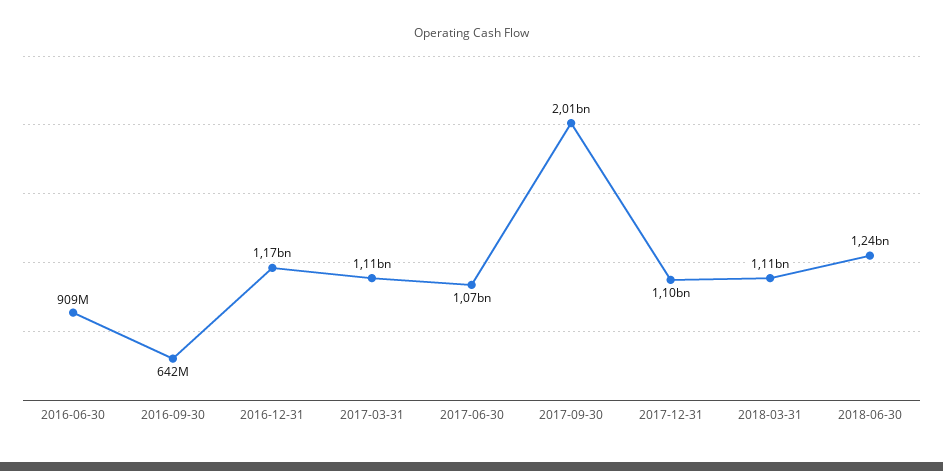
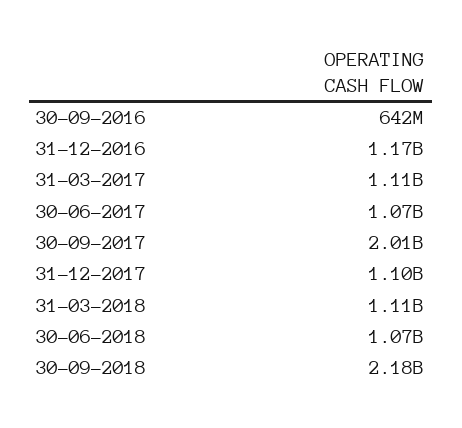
2016-06-30: 909000000 -> none
2018-06-30: 1240000000 -> 1070000000
30-09-2018: none -> 2180000000

